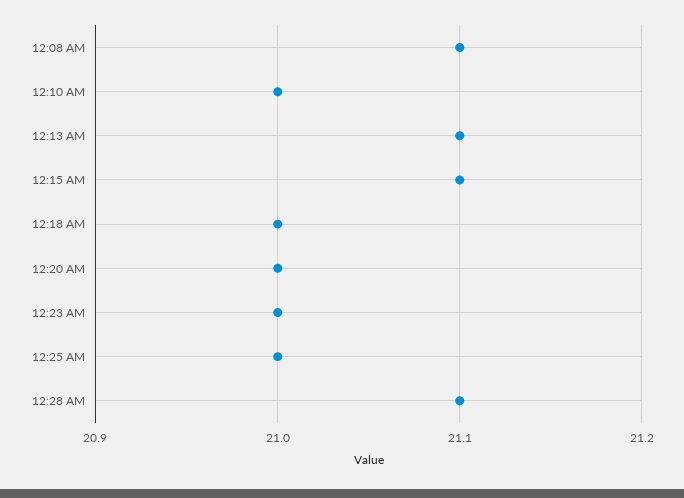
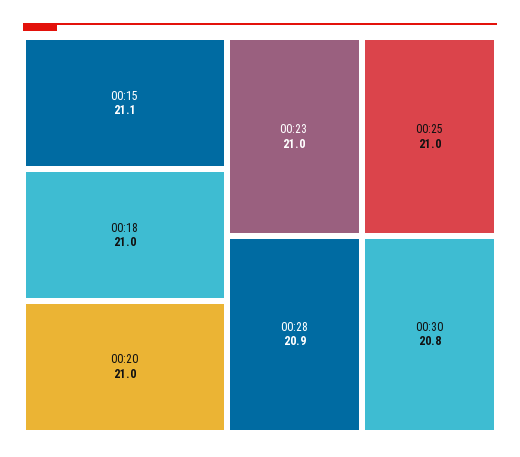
12:08 AM: 21.1 -> none
12:10 AM: 21 -> none
12:13 AM: 21.1 -> none
12:28 AM: 21.1 -> 20.9
00:30: none -> 20.8

